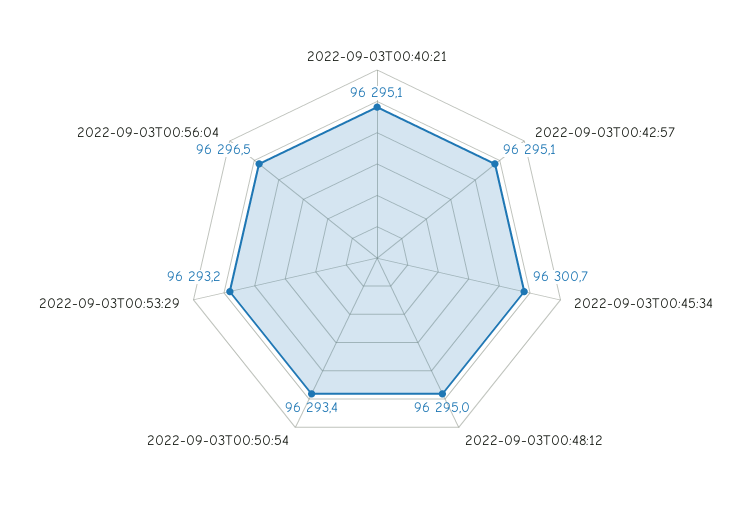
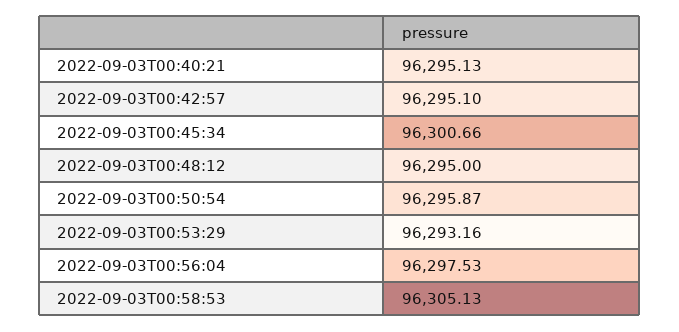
2022-09-03T00:50:54: 96293.4 -> 96295.87
2022-09-03T00:56:04: 96296.5 -> 96297.53
2022-09-03T00:58:53: none -> 96305.13

